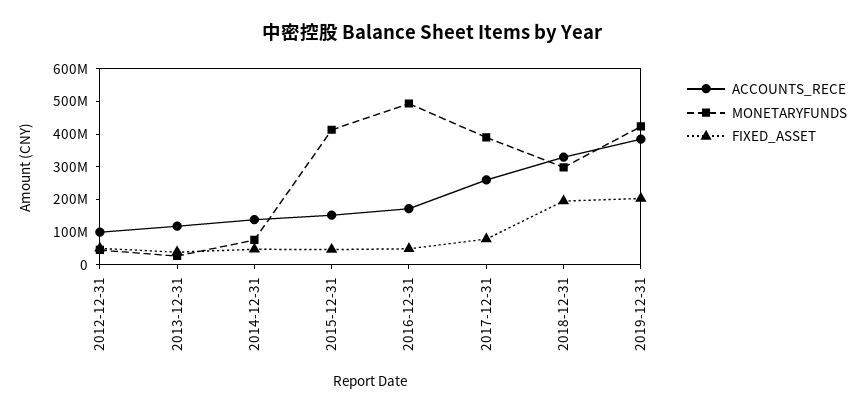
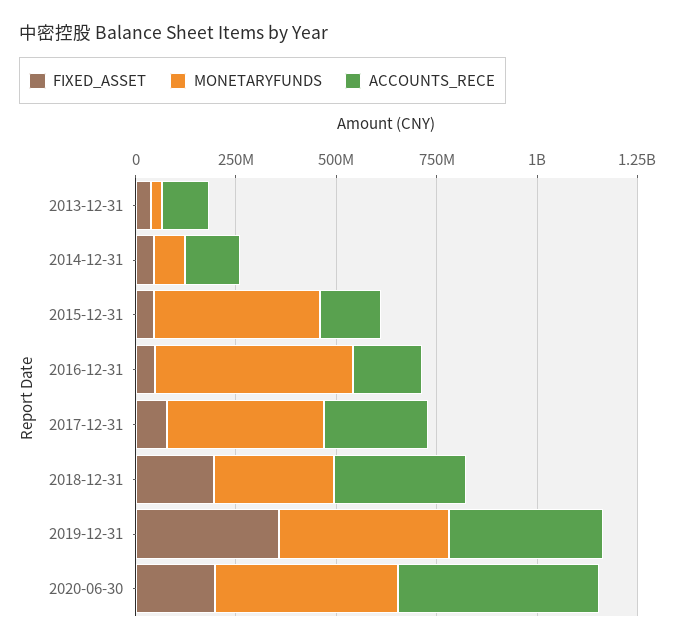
ACCOUNTS_RECE, 2012-12-31: 100000000 -> none
MONETARYFUNDS, 2012-12-31: 50000000 -> none
FIXED_ASSET, 2012-12-31: 50000000 -> none
FIXED_ASSET, 2019-12-31: 200000000 -> 350000000
FIXED_ASSET, 2020-06-30: none -> 200000000
MONETARYFUNDS, 2020-06-30: none -> 450000000
ACCOUNTS_RECE, 2020-06-30: none -> 500000000

